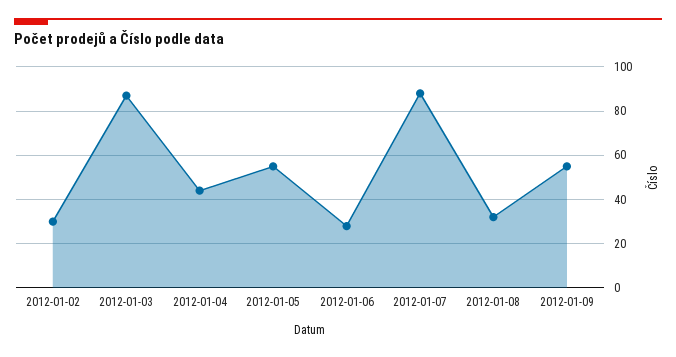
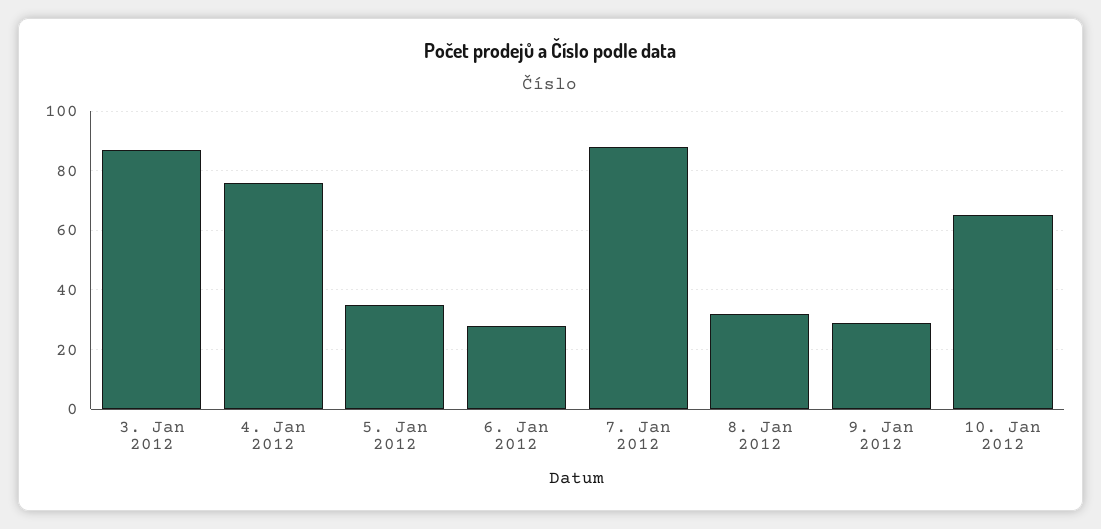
2012-01-02: 30 -> none
2012-01-04: 45 -> 75
2012-01-05: 55 -> 35
2012-01-09: 55 -> 30
10. Jan 2012: none -> 65

